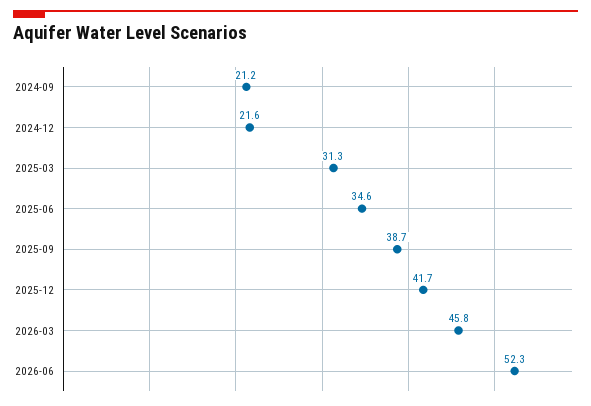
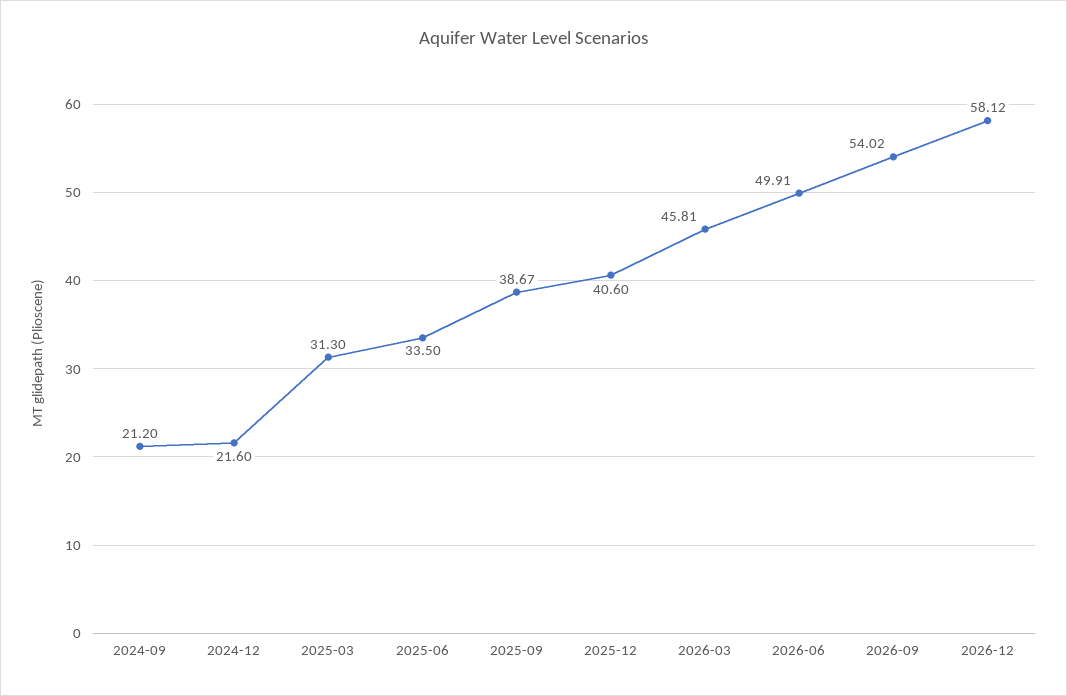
2025-06: 34.6 -> 33.5
2025-12: 41.7 -> 40.6
2026-06: 52.3 -> 49.91
2026-09: none -> 54.02
2026-12: none -> 58.12

